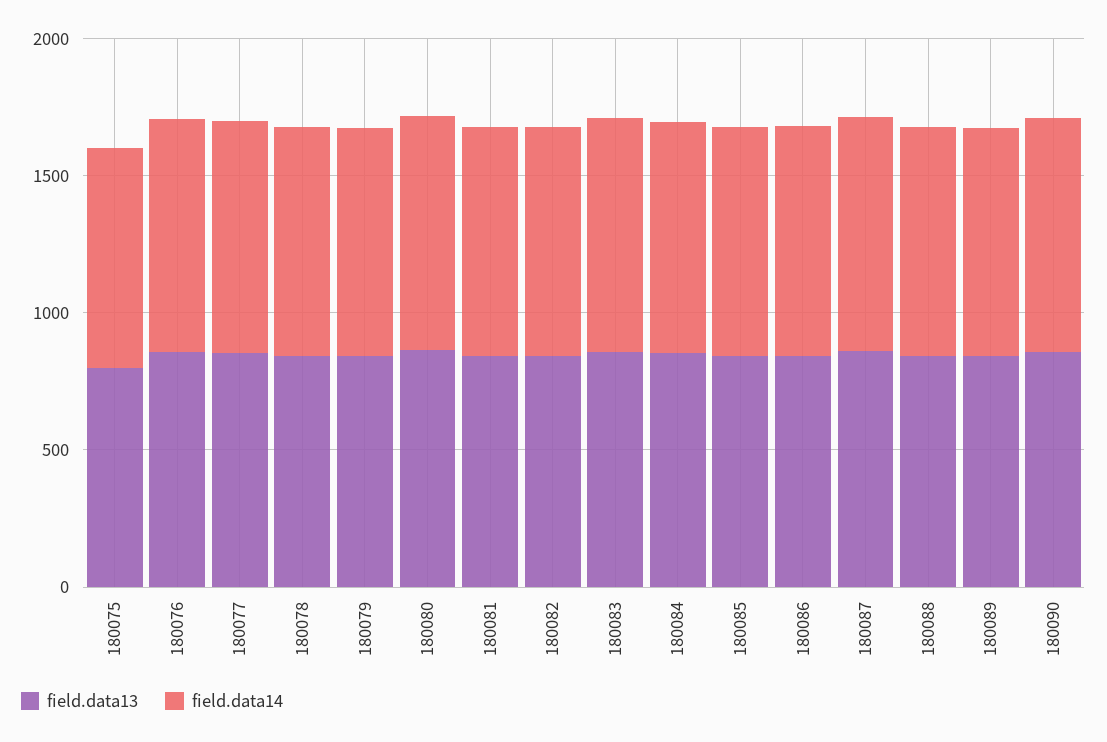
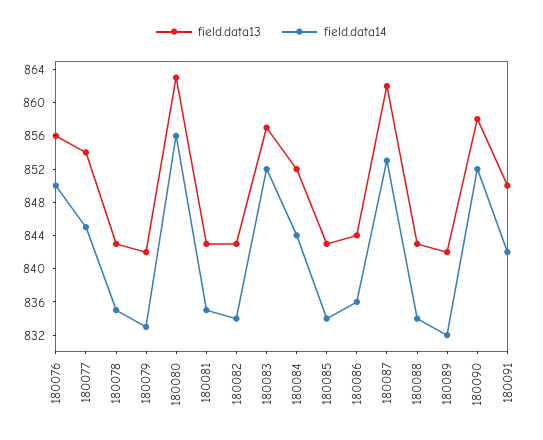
field.data13, 180075: 800 -> none
field.data14, 180075: 800 -> none
field.data13, 180091: none -> 850
field.data14, 180091: none -> 842

